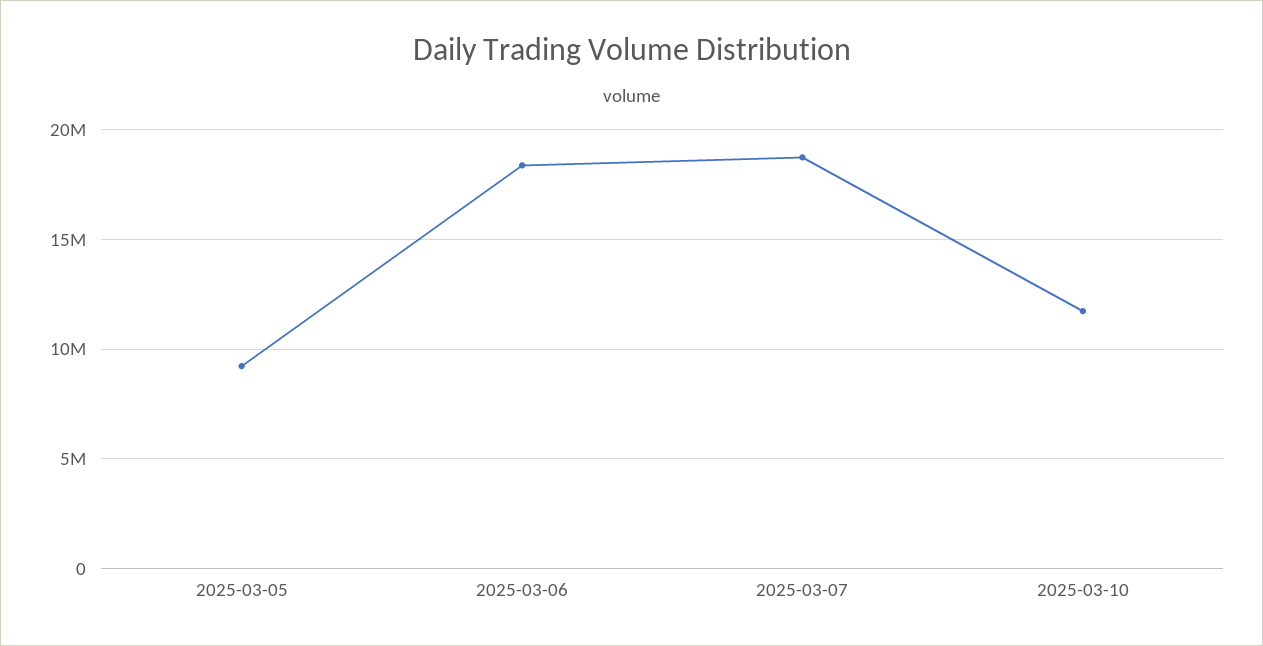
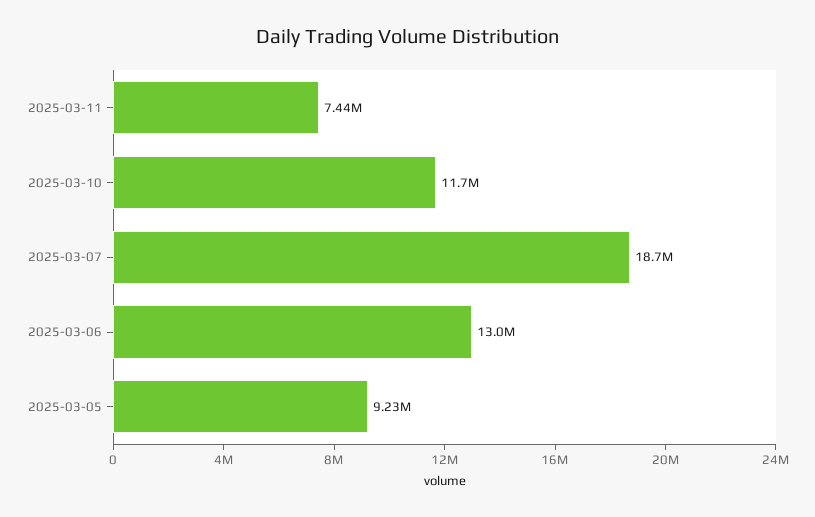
2025-03-06: 18500000 -> 13000000
2025-03-11: none -> 7440000

